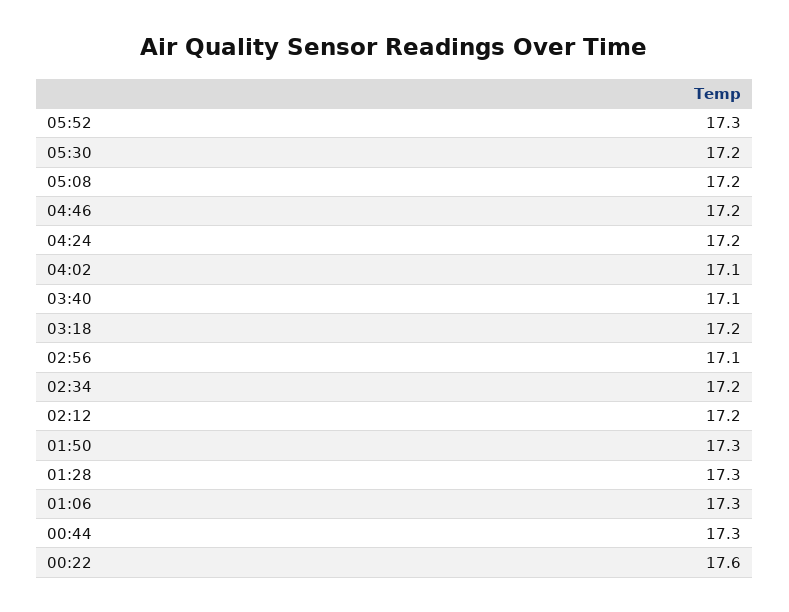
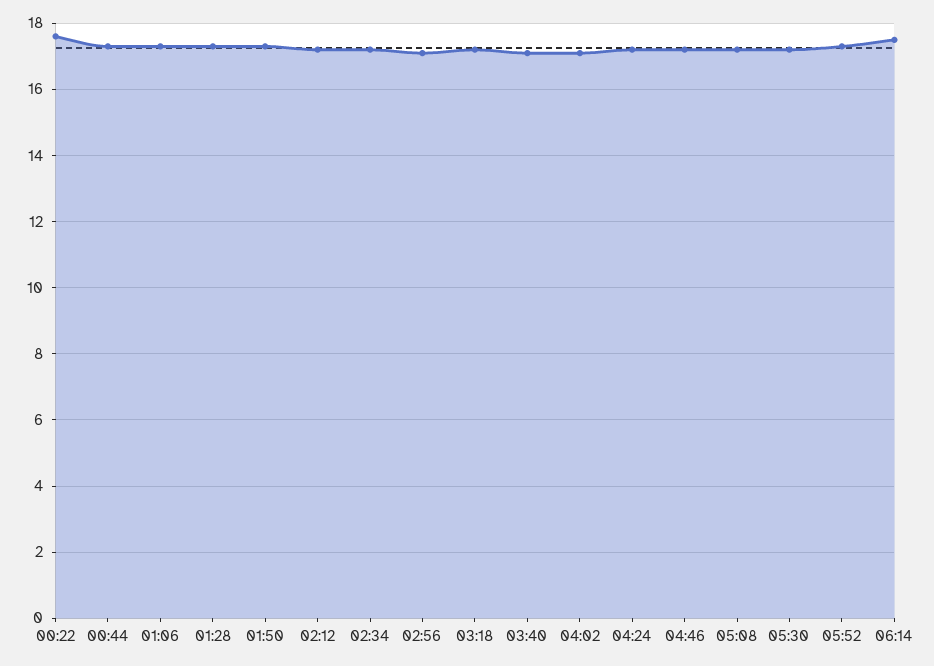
06:14: none -> 17.5

